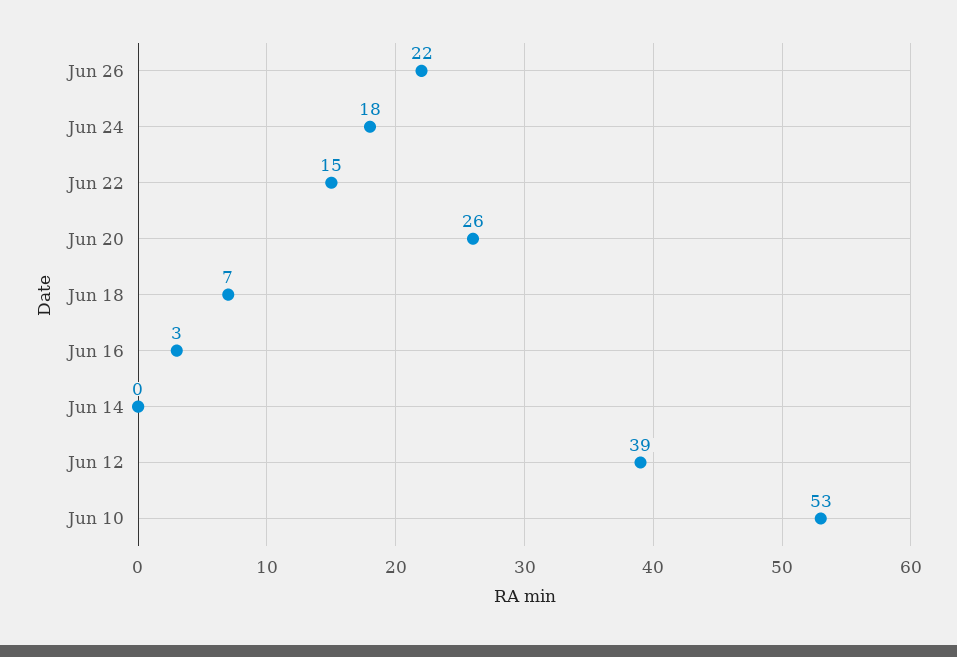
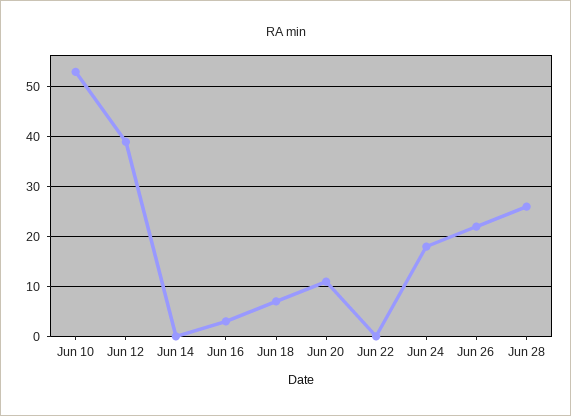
Jun 22: 15 -> 0
Jun 20: 26 -> 10
Jun 28: none -> 25

